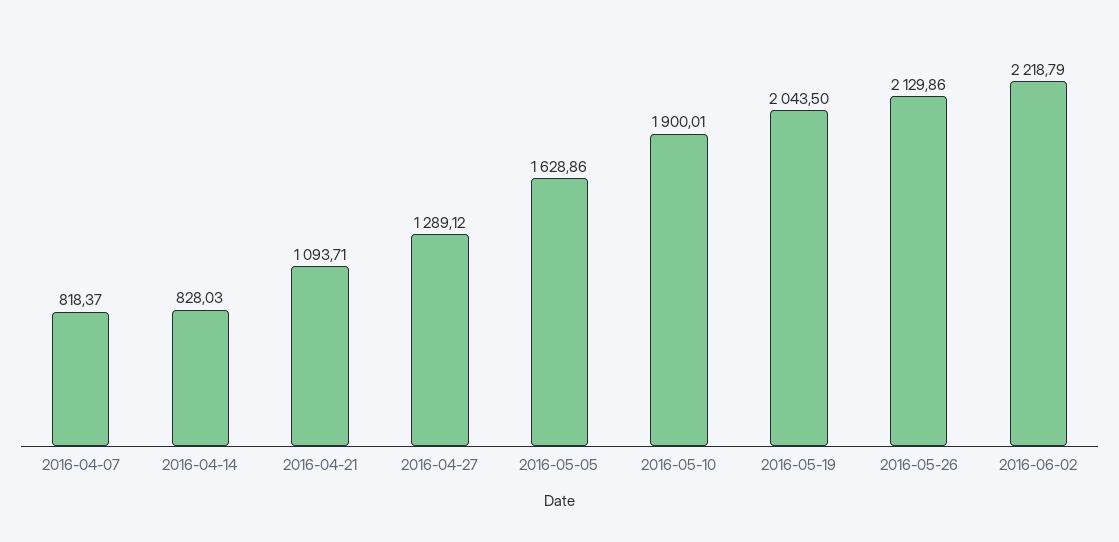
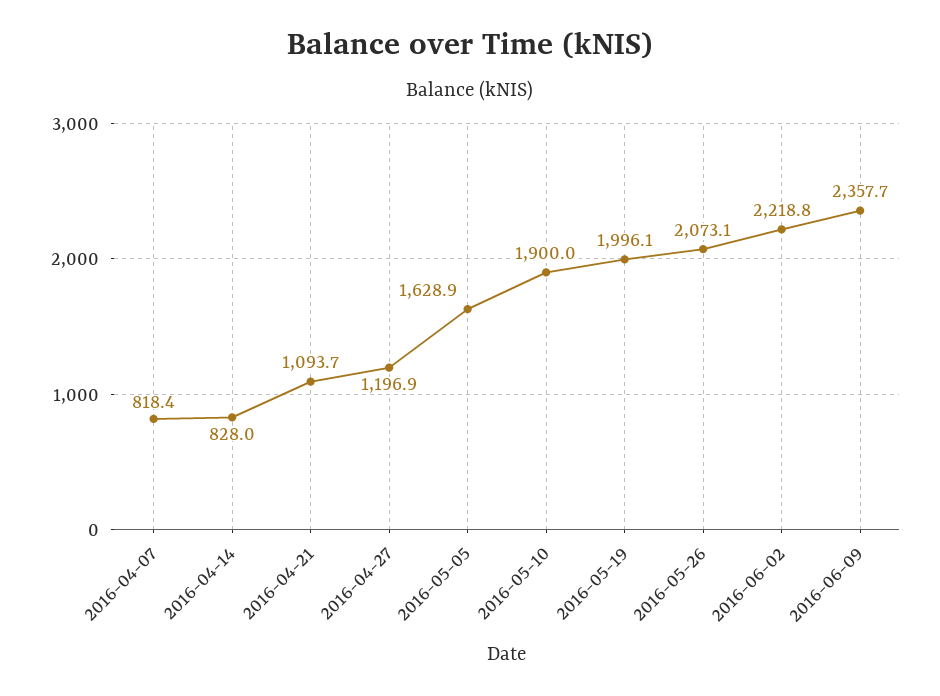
2016-04-27: 1289.12 -> 1196.9
2016-05-19: 2043.5 -> 1996.1
2016-05-26: 2129.86 -> 2073.1
2016-06-09: none -> 2357.7

